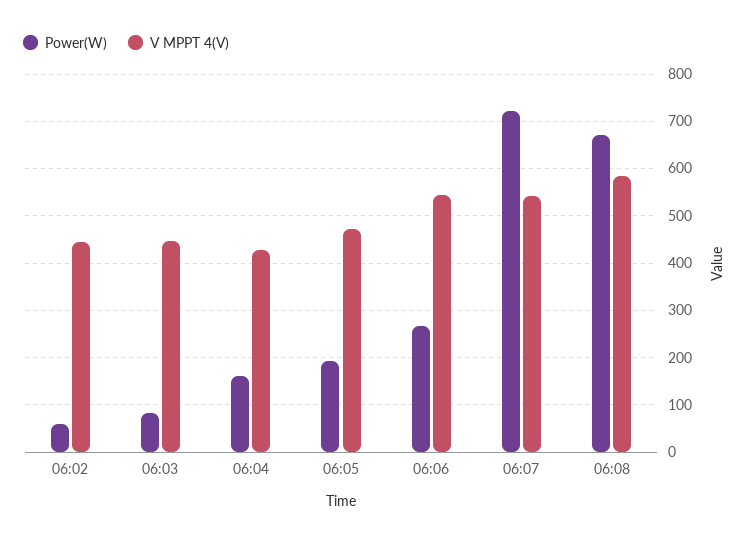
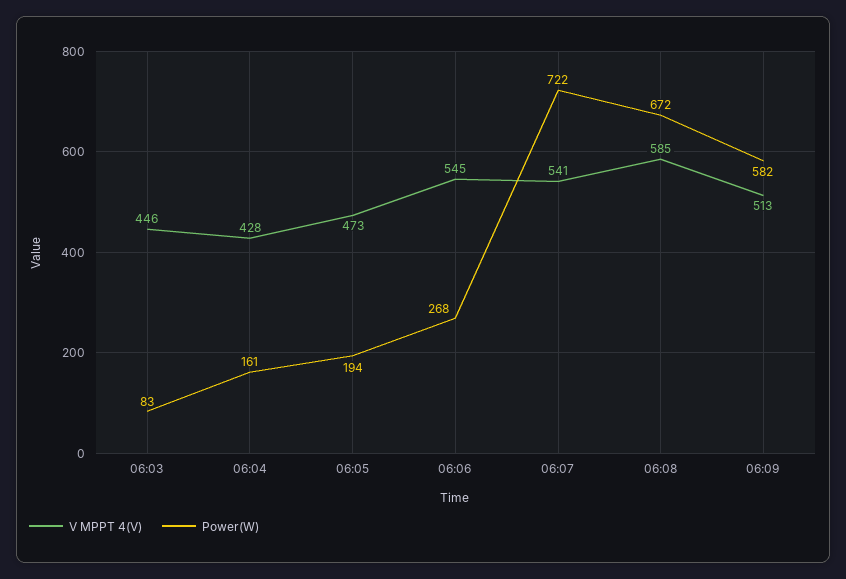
Power(W), 06:02: 60 -> none
V MPPT 4(V), 06:02: 440 -> none
V MPPT 4(V), 06:09: none -> 513
Power(W), 06:09: none -> 582

